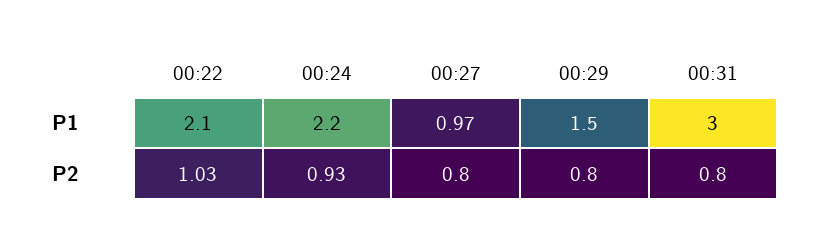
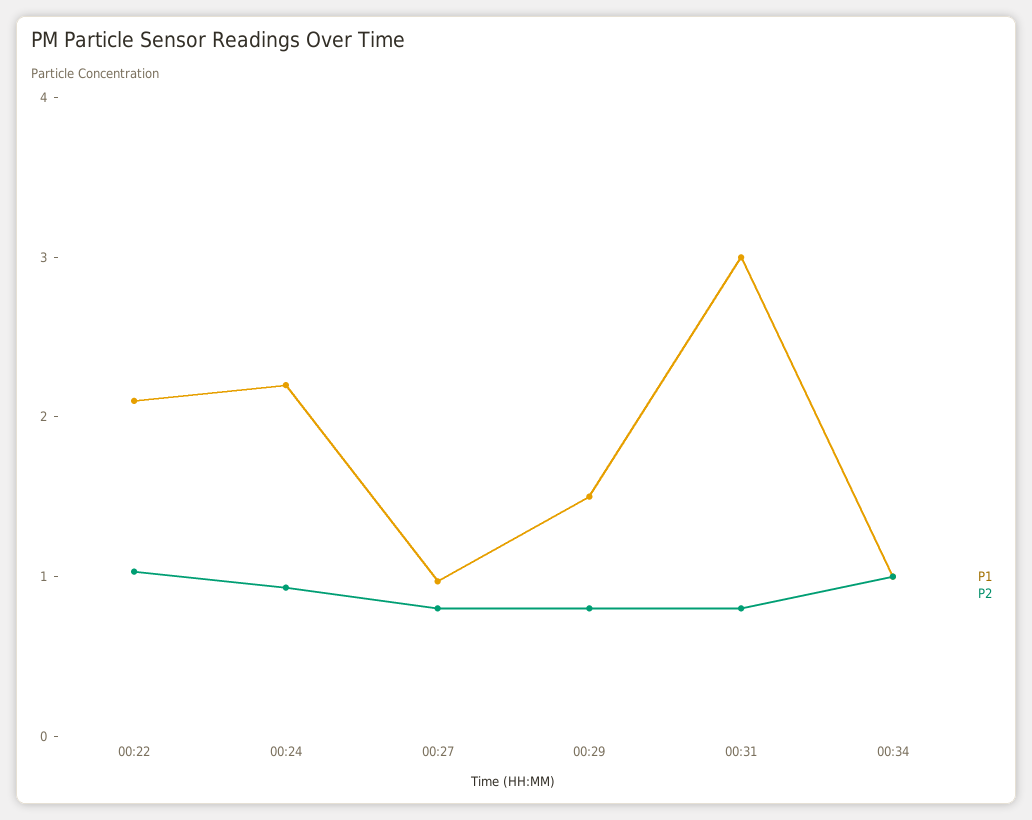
P1, 00:34: none -> 1
P2, 00:34: none -> 1

